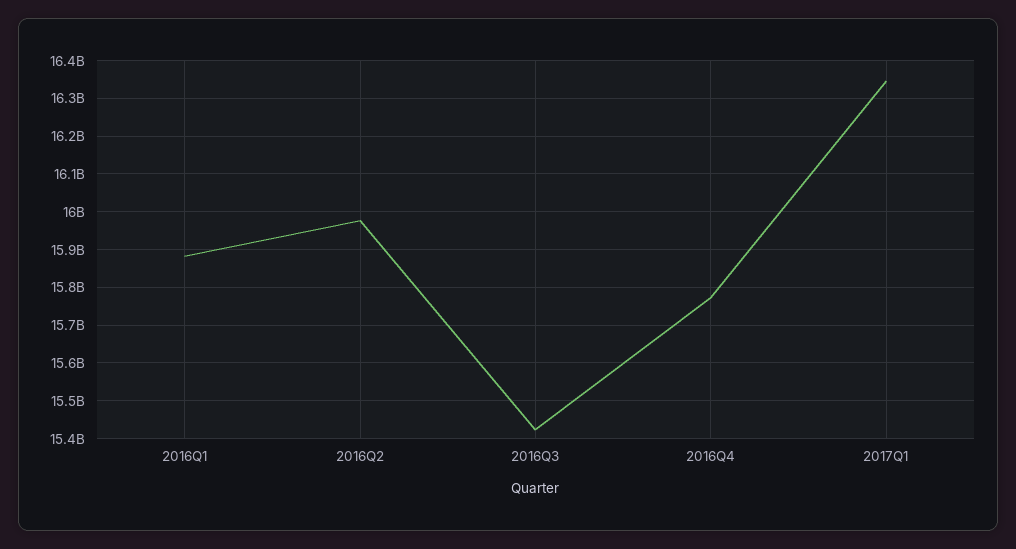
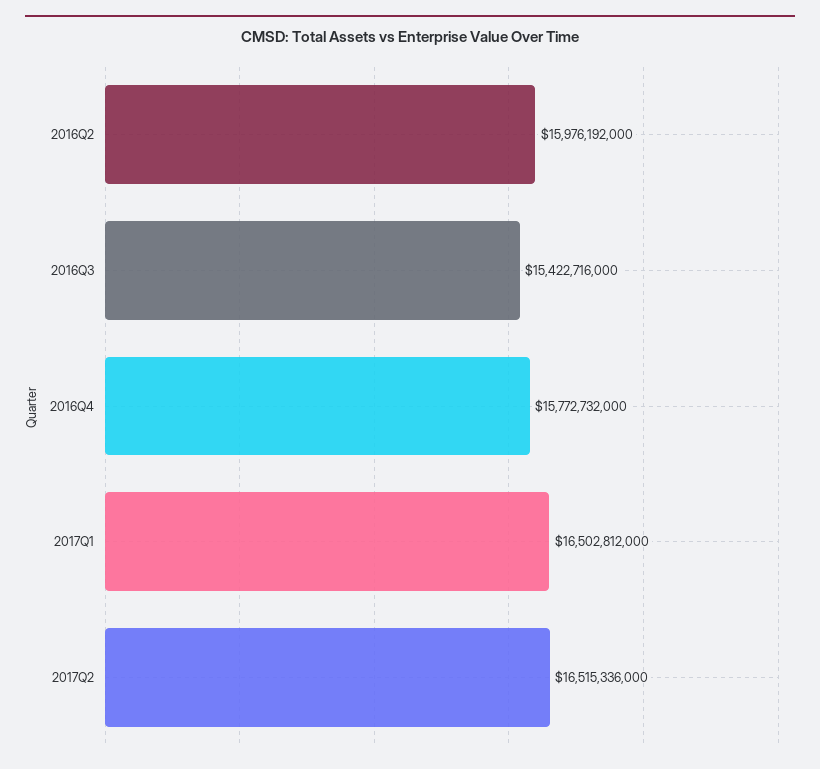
2016Q1: 15880000000 -> none
2017Q1: 16340000000 -> 16502812000
2017Q2: none -> 16515336000

